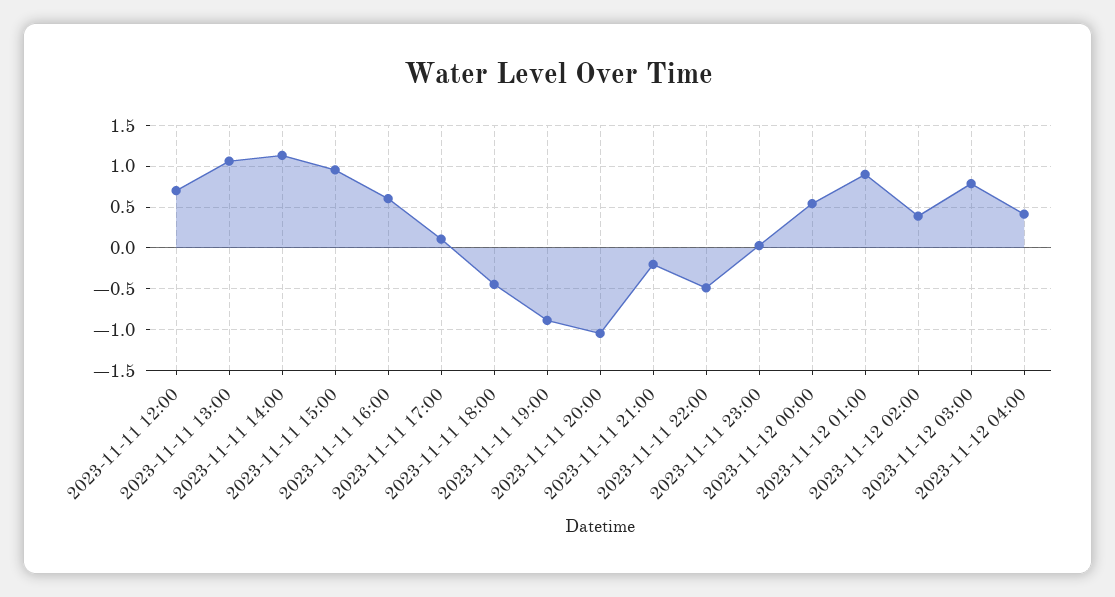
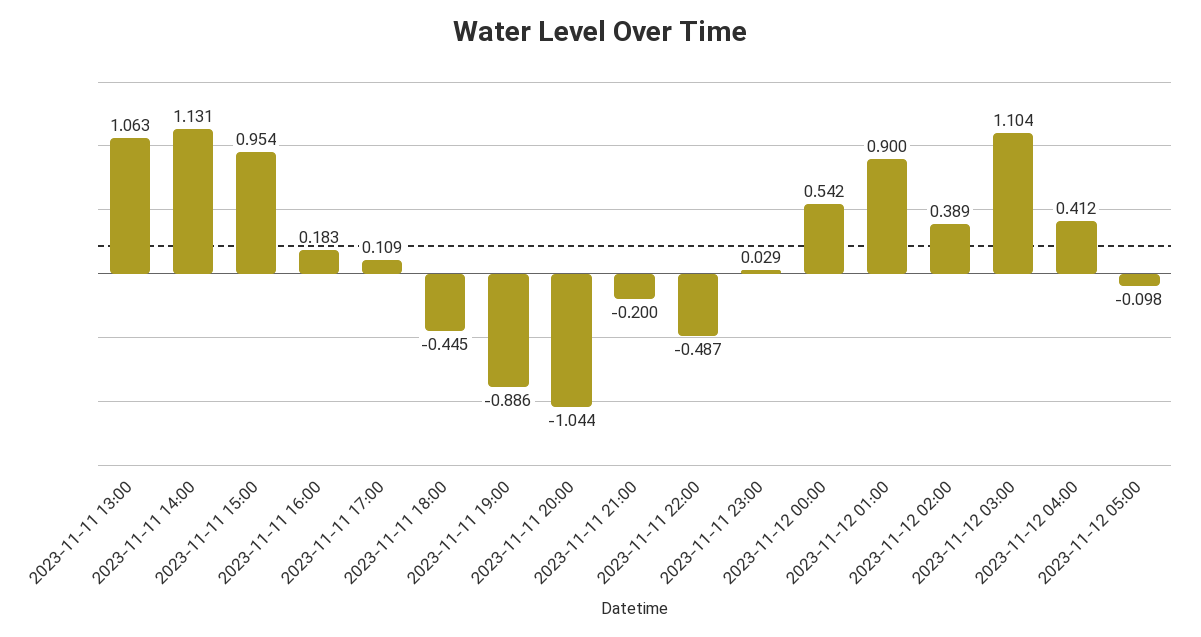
2023-11-11 12:00: 0.7 -> none
2023-11-11 16:00: 0.6 -> 0.183
2023-11-12 03:00: 0.8 -> 1.104
2023-11-12 05:00: none -> -0.098

